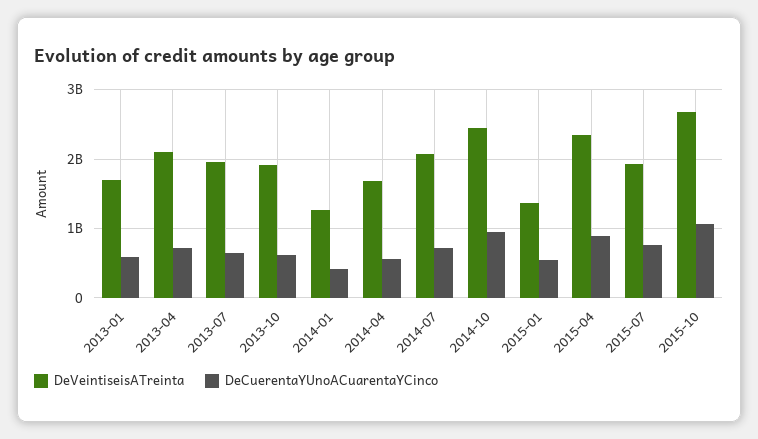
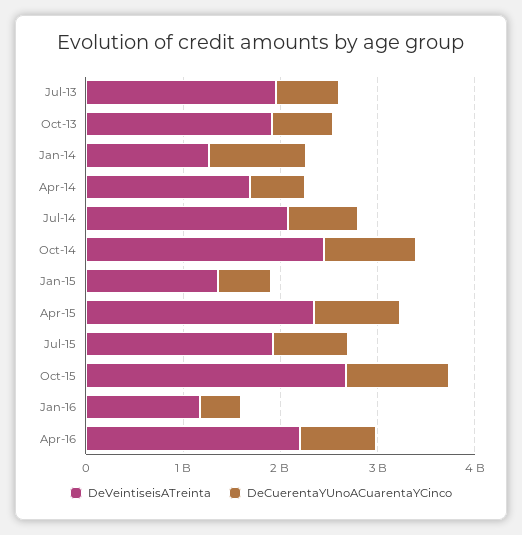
DeVeintiseisATreinta, 2013-01: 1700000000 -> none
DeCuerentaYUnoACuarentaYCinco, 2013-01: 600000000 -> none
DeVeintiseisATreinta, 2013-04: 2100000000 -> none
DeCuerentaYUnoACuarentaYCinco, 2013-04: 700000000 -> none
DeCuerentaYUnoACuarentaYCinco, 2014-01: 400000000 -> 1000000000
DeVeintiseisATreinta, Jan-16: none -> 1200000000
DeCuerentaYUnoACuarentaYCinco, Jan-16: none -> 400000000
DeVeintiseisATreinta, Apr-16: none -> 2200000000
DeCuerentaYUnoACuarentaYCinco, Apr-16: none -> 800000000

